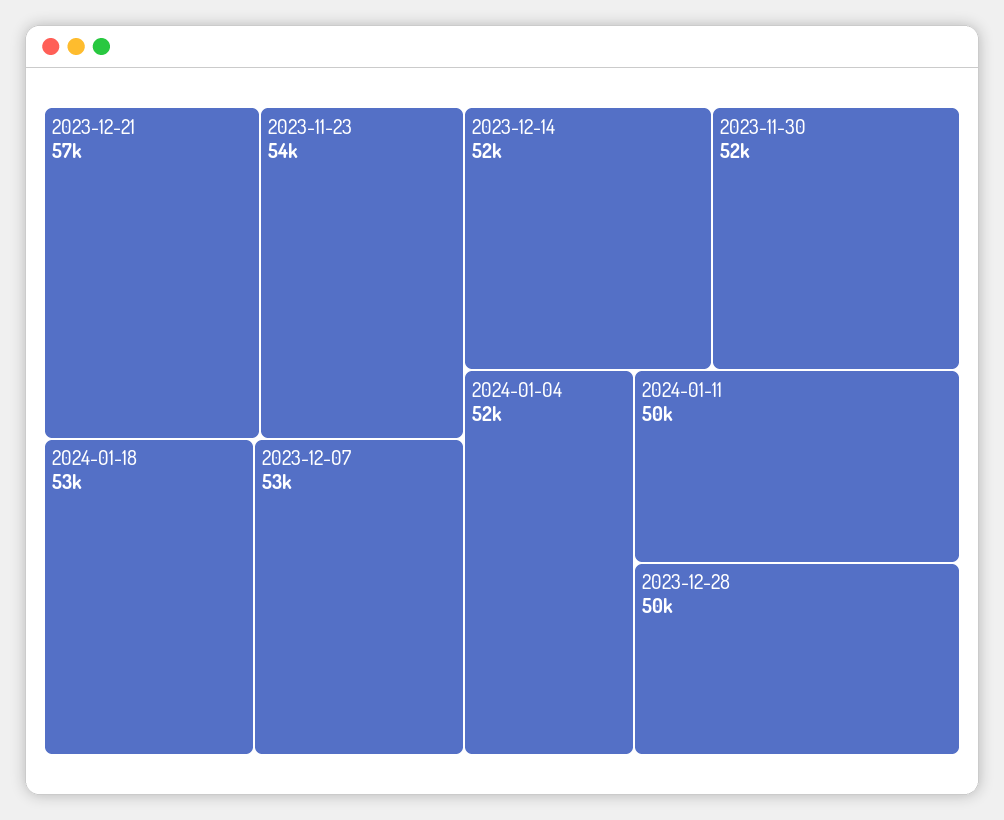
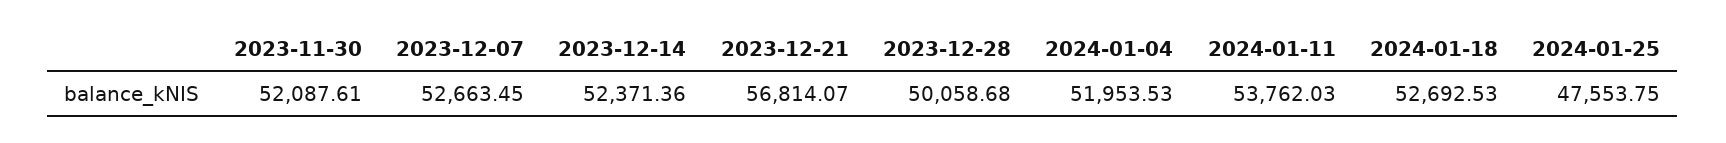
2023-11-23: 54000 -> none
2024-01-11: 50000 -> 53762.03
2024-01-25: none -> 47553.75

